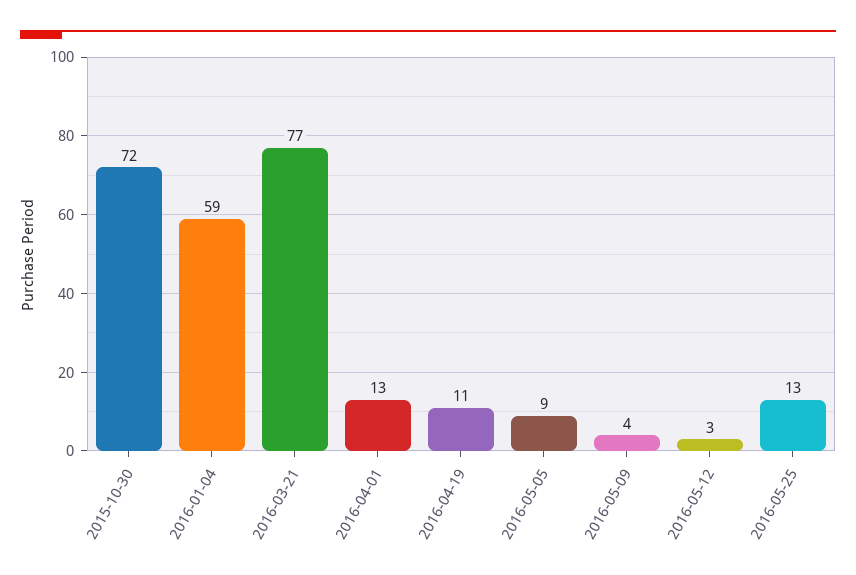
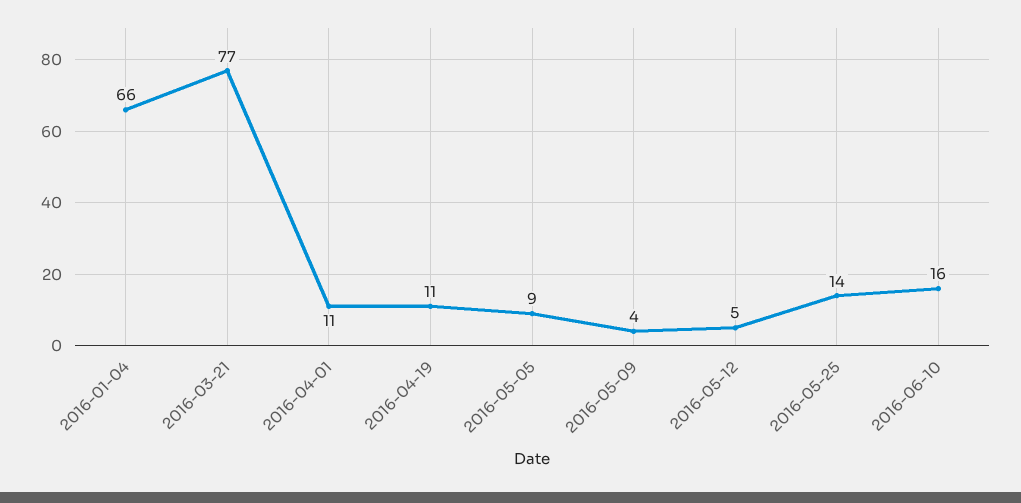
2015-10-30: 72 -> none
2016-01-04: 59 -> 66
2016-04-01: 13 -> 11
2016-05-12: 3 -> 5
2016-05-25: 13 -> 14
2016-06-10: none -> 16

